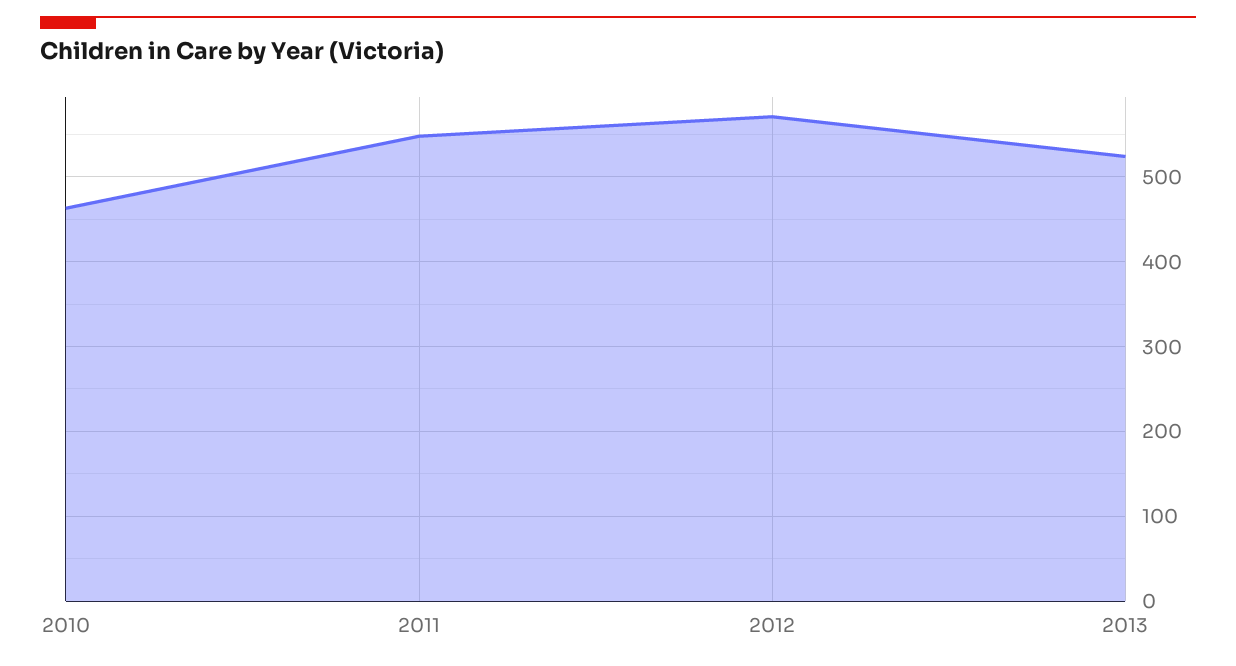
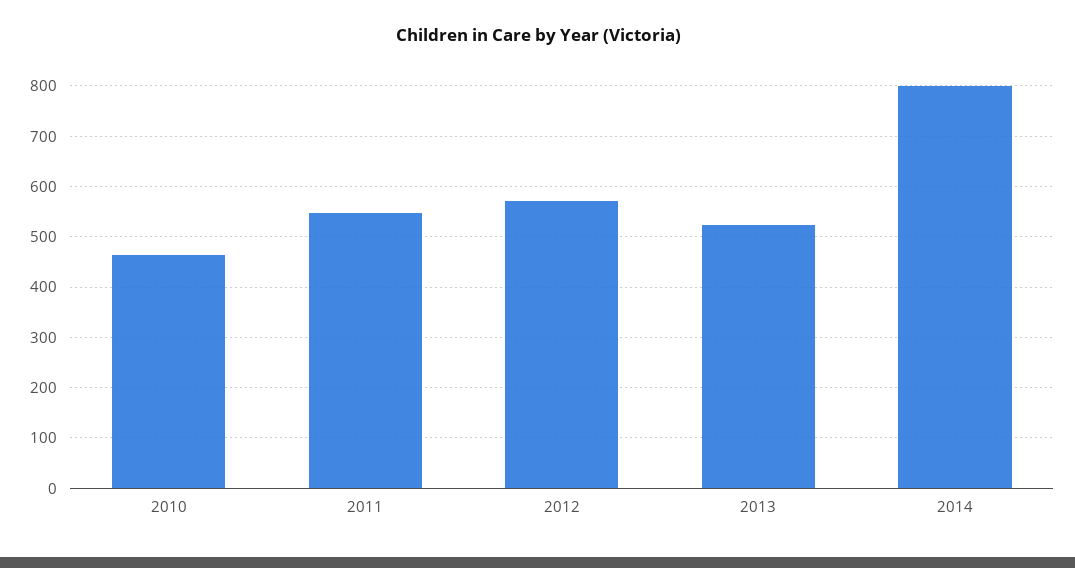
2014: none -> 800

